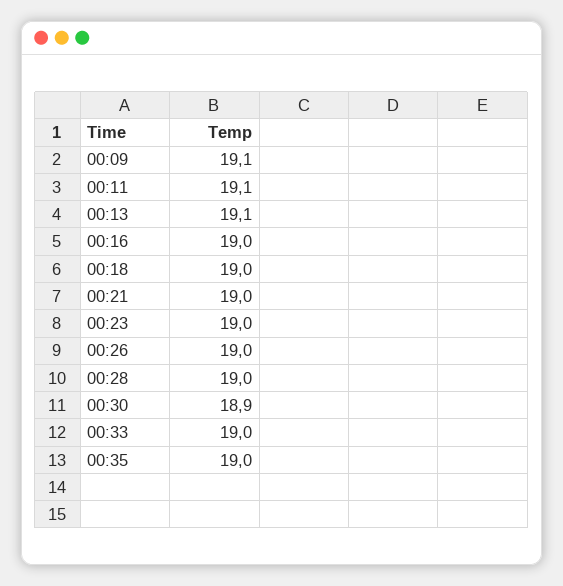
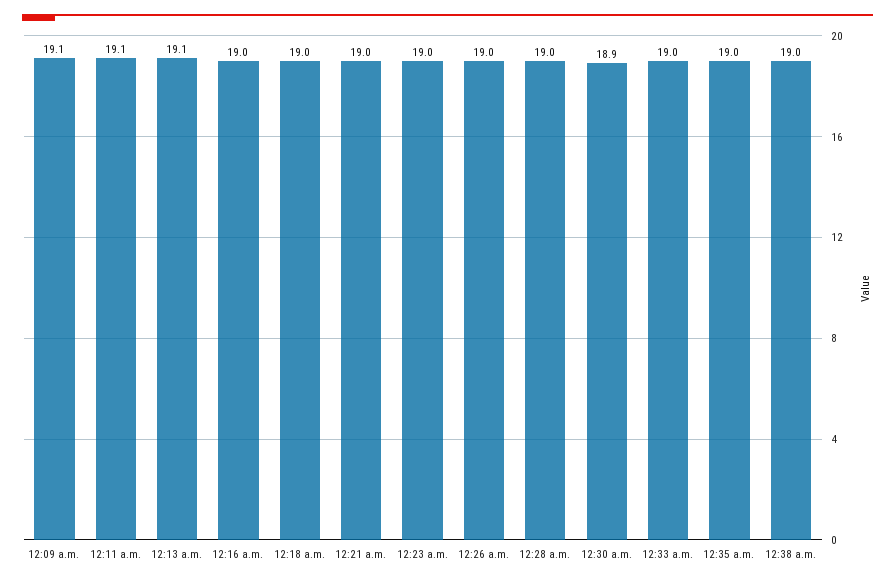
12:38 a.m.: none -> 19

